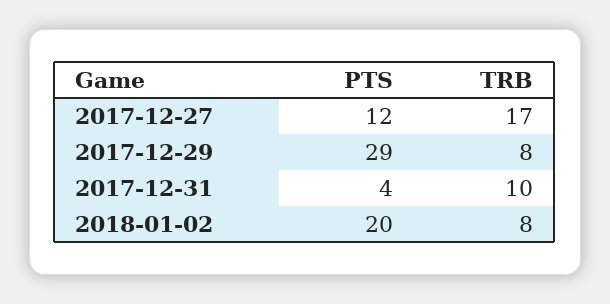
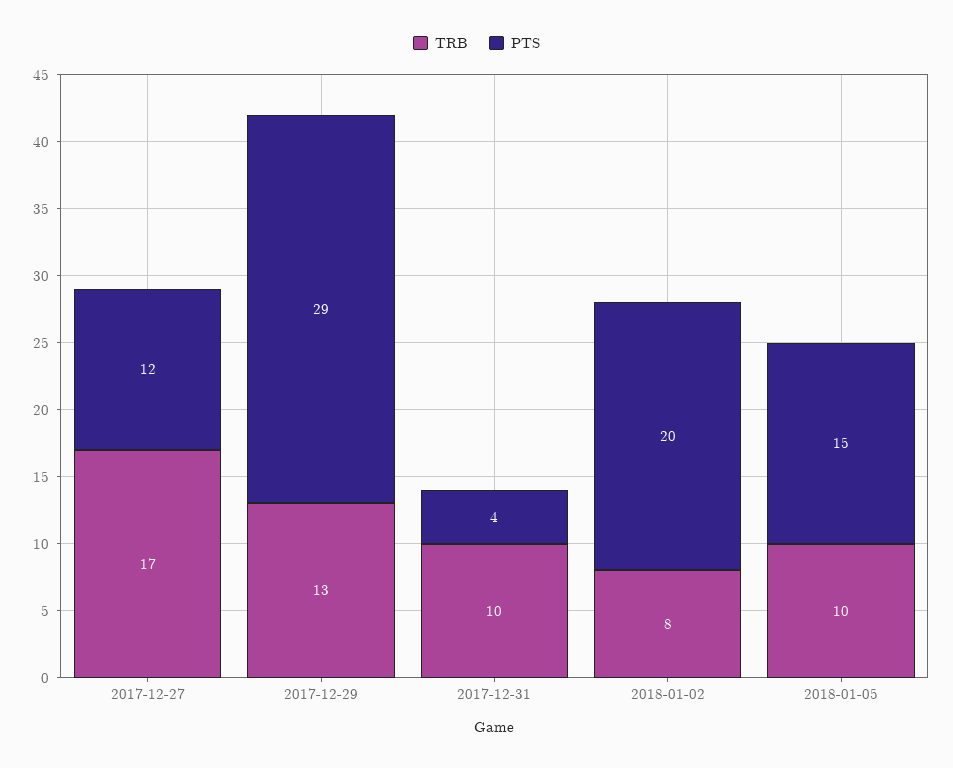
TRB, 2017-12-29: 8 -> 13
TRB, 2018-01-05: none -> 10
PTS, 2018-01-05: none -> 15

